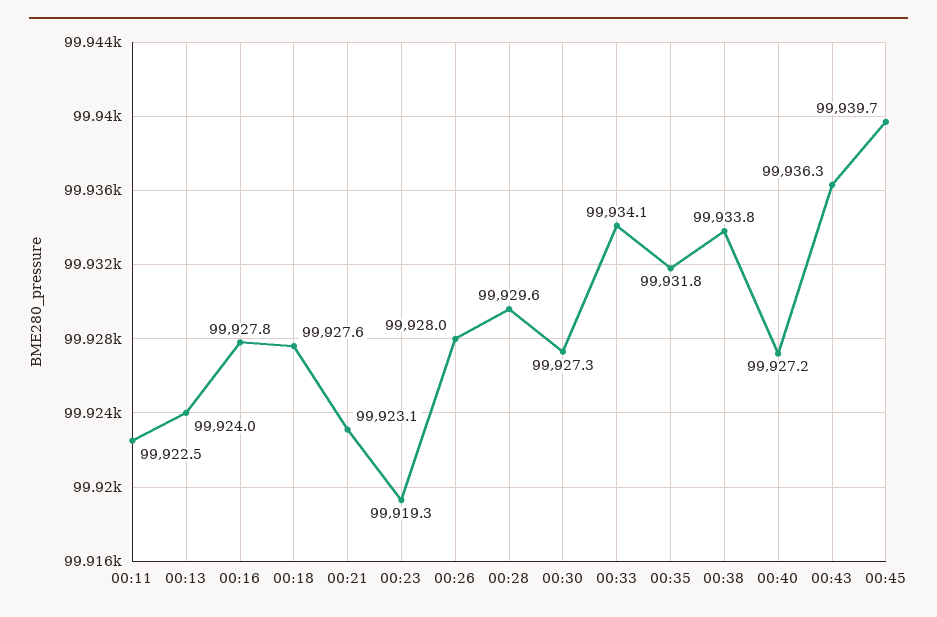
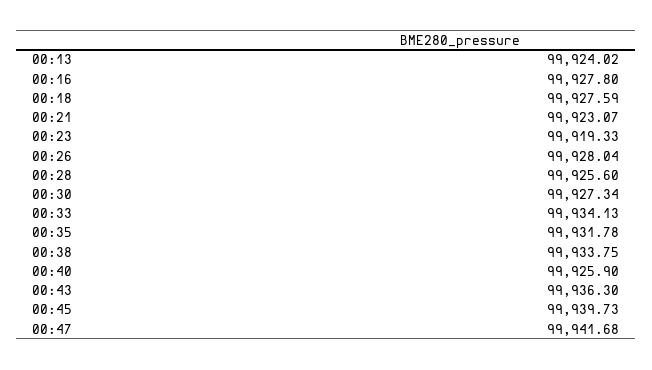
00:11: 99922.5 -> none
00:28: 99929.6 -> 99925.6
00:40: 99927.2 -> 99925.9
00:47: none -> 99941.68

